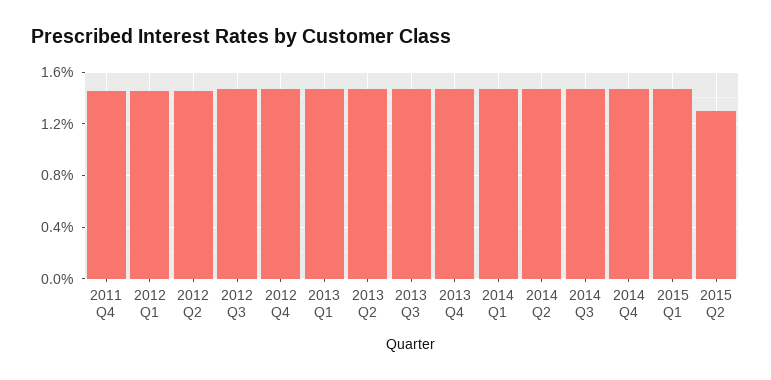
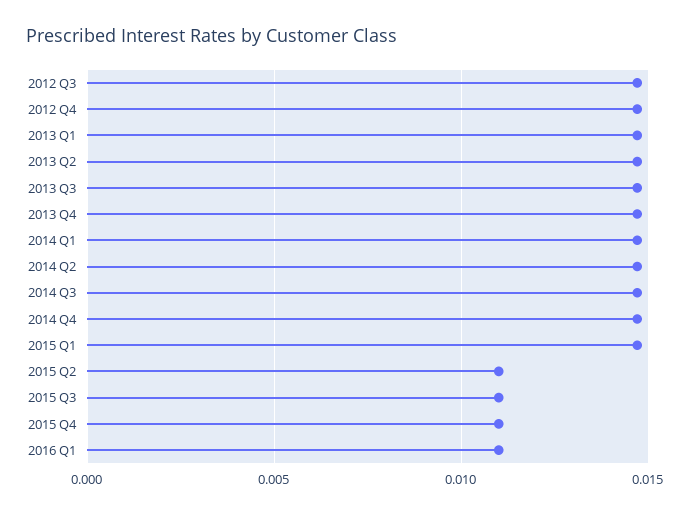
2011 Q4: 0.0145 -> none
2012 Q1: 0.0145 -> none
2012 Q2: 0.0145 -> none
2015 Q2: 0.013 -> 0.011
2015 Q3: none -> 0.011
2015 Q4: none -> 0.011
2016 Q1: none -> 0.011

